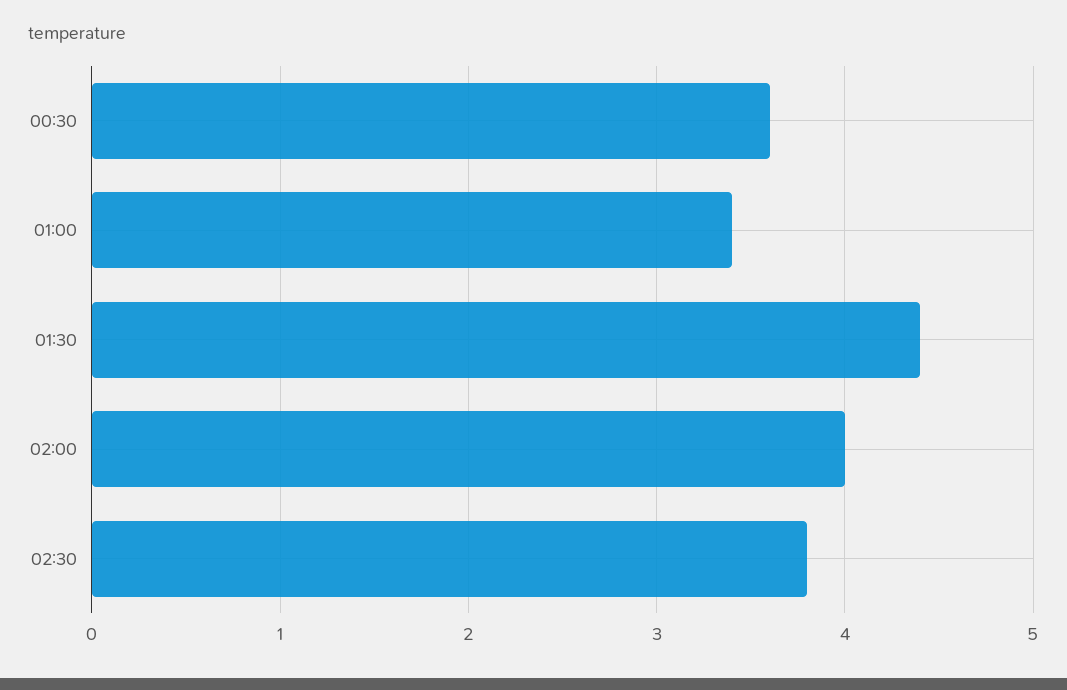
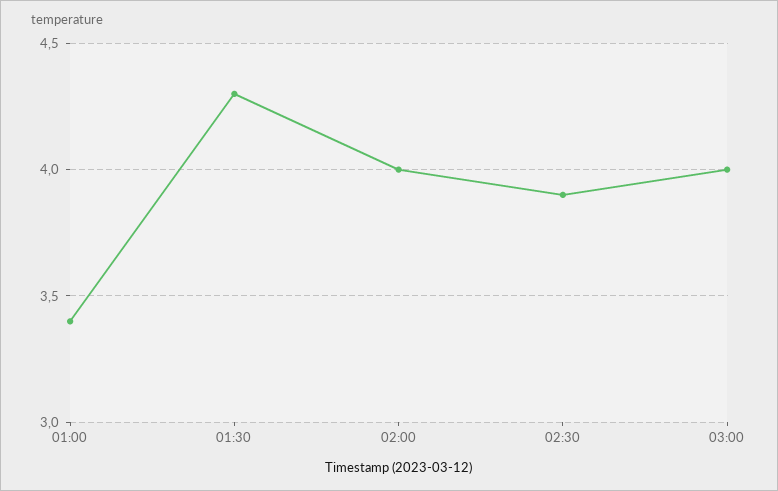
00:30: 3.6 -> none
01:30: 4.4 -> 4.3
02:30: 3.8 -> 3.9
03:00: none -> 4

